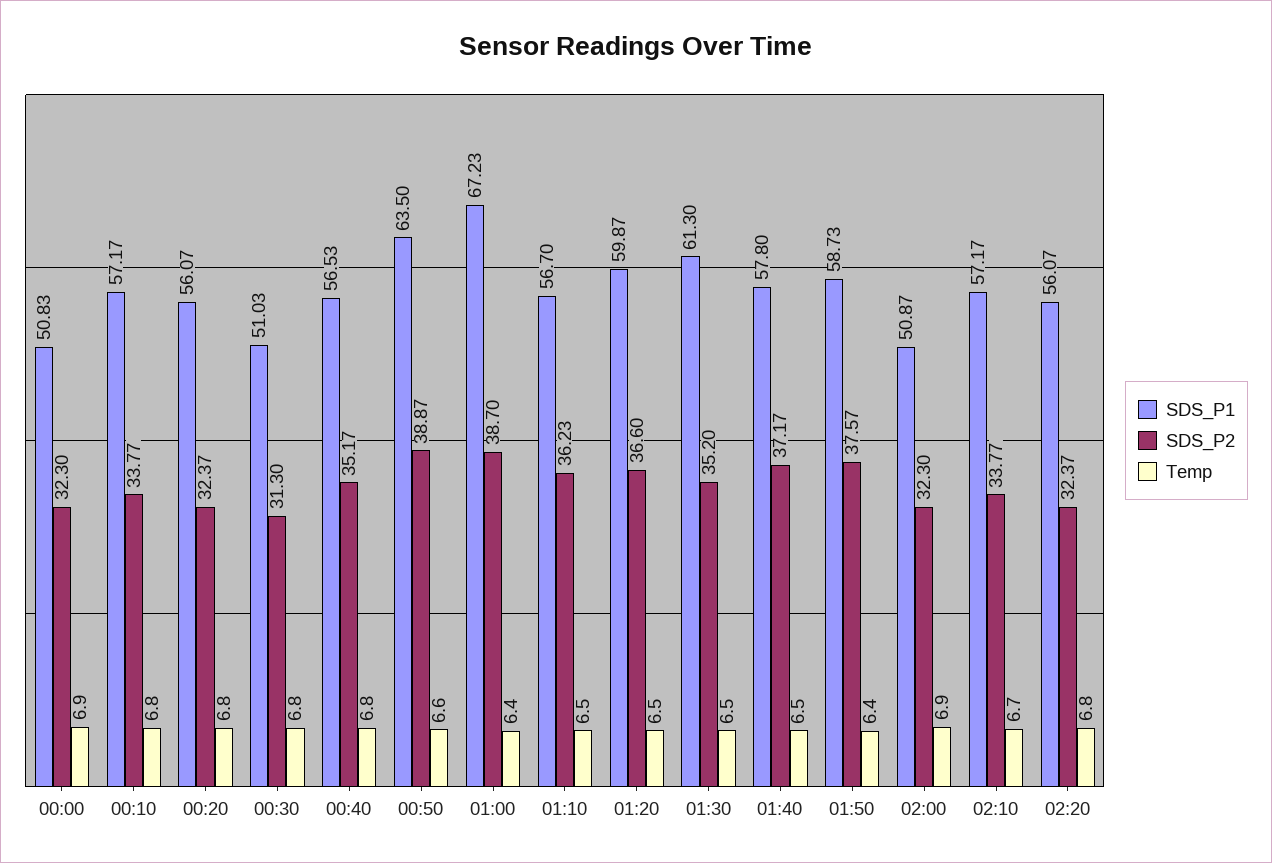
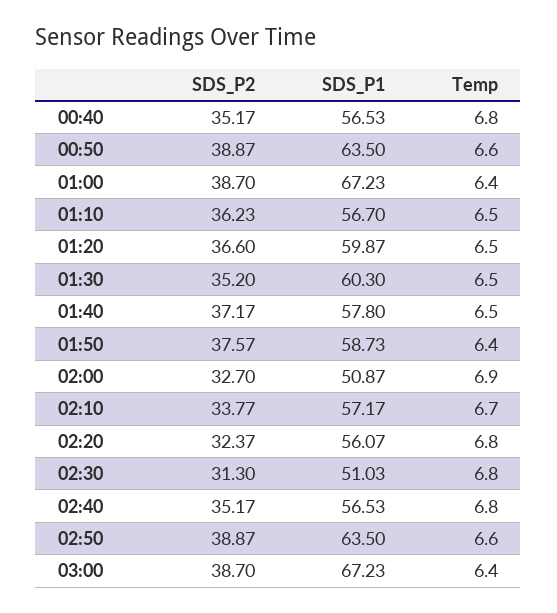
SDS_P1, 00:00: 50.83 -> none
SDS_P2, 00:00: 32.3 -> none
Temp, 00:00: 6.9 -> none
SDS_P1, 00:10: 57.17 -> none
SDS_P2, 00:10: 33.77 -> none
Temp, 00:10: 6.8 -> none
SDS_P1, 00:20: 56.07 -> none
SDS_P2, 00:20: 32.37 -> none
Temp, 00:20: 6.8 -> none
SDS_P1, 00:30: 51.03 -> none
SDS_P2, 00:30: 31.3 -> none
Temp, 00:30: 6.8 -> none
SDS_P1, 01:30: 61.3 -> 60.3
SDS_P2, 02:00: 32.3 -> 32.7
SDS_P2, 02:30: none -> 31.3
SDS_P1, 02:30: none -> 51.03
Temp, 02:30: none -> 6.8
SDS_P2, 02:40: none -> 35.17
SDS_P1, 02:40: none -> 56.53
Temp, 02:40: none -> 6.8
SDS_P2, 02:50: none -> 38.87
SDS_P1, 02:50: none -> 63.5
Temp, 02:50: none -> 6.6
SDS_P2, 03:00: none -> 38.7
SDS_P1, 03:00: none -> 67.23
Temp, 03:00: none -> 6.4

